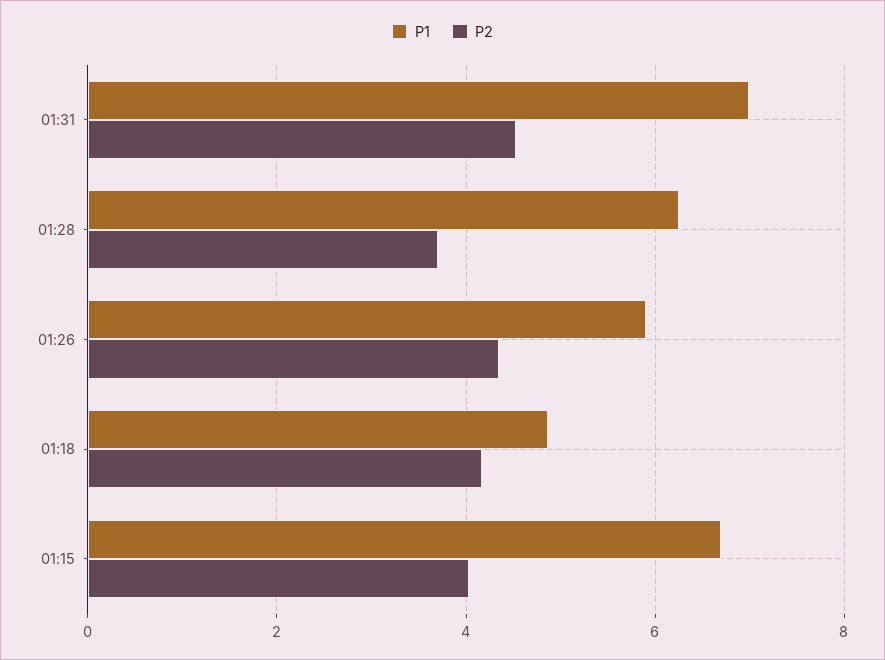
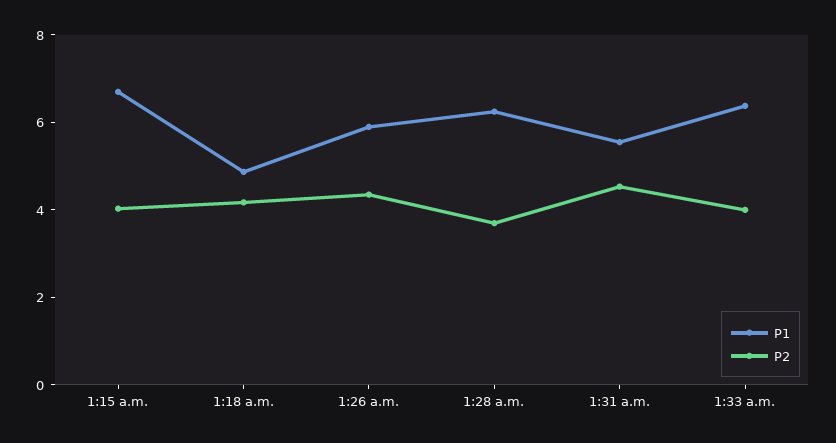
P1, 01:31: 7 -> 5.5
P1, 1:33 a.m.: none -> 6.5
P2, 1:33 a.m.: none -> 4

